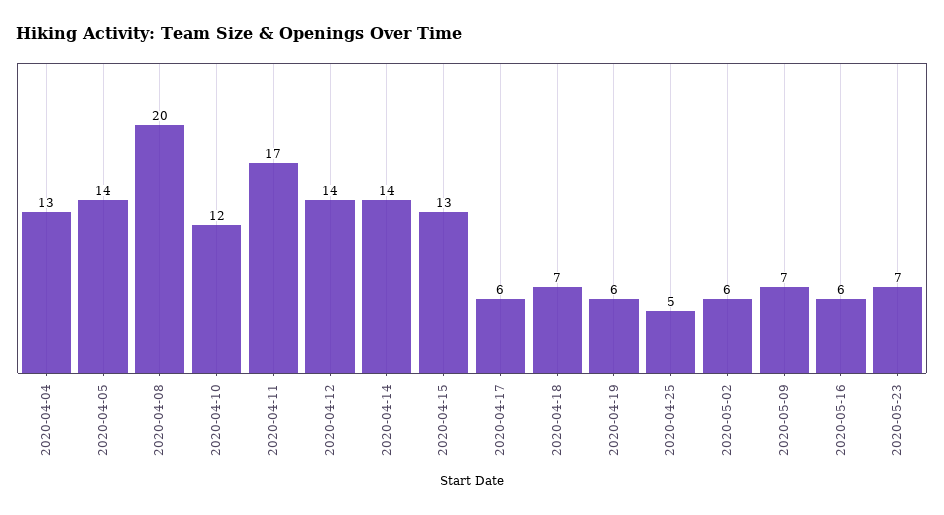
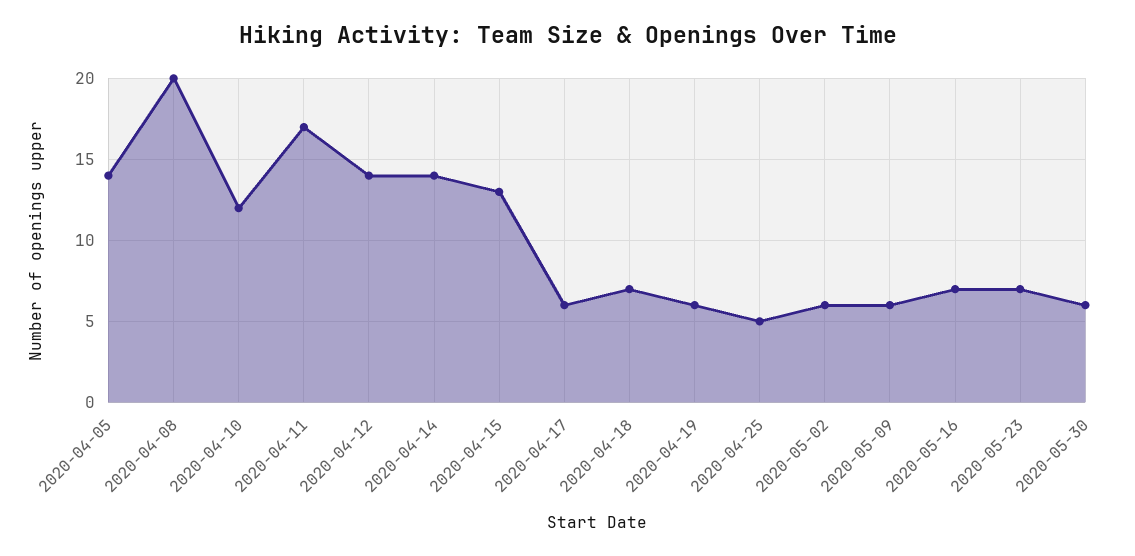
2020-04-04: 13 -> none
2020-05-09: 7 -> 6
2020-05-16: 6 -> 7
2020-05-30: none -> 6

